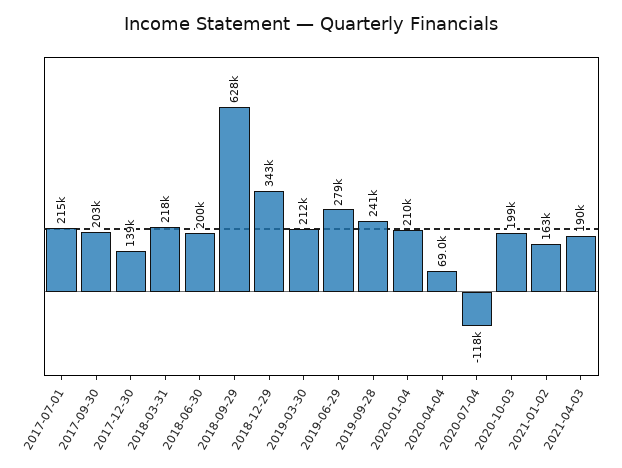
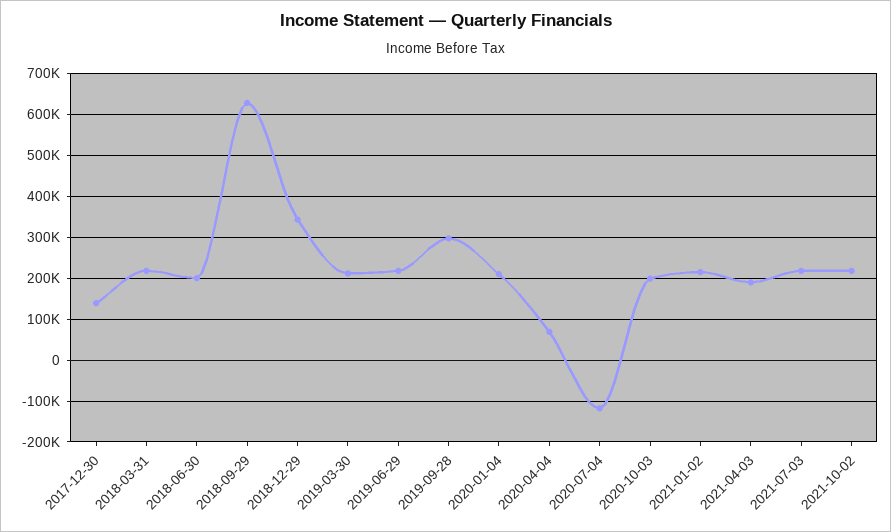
2017-07-01: 215000 -> none
2017-09-30: 203000 -> none
2019-06-29: 279000 -> 220000
2019-09-28: 241000 -> 300000
2021-01-02: 163000 -> 220000
2021-07-03: none -> 220000
2021-10-02: none -> 220000

